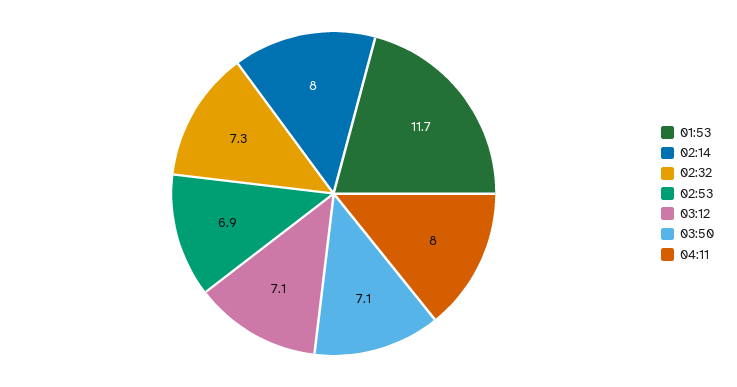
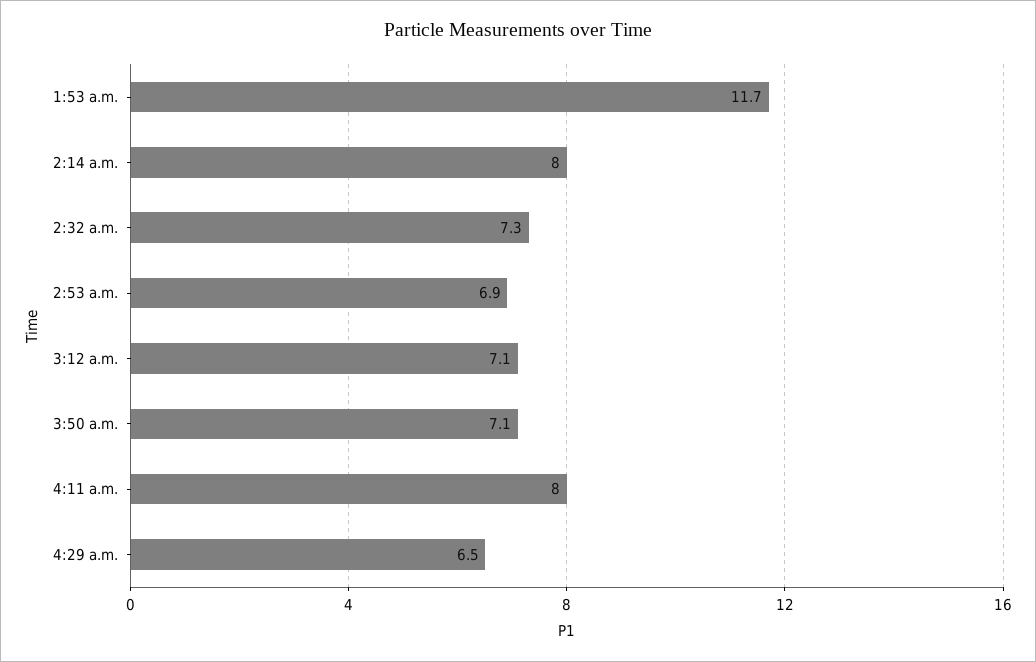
4:29 a.m.: none -> 6.5

